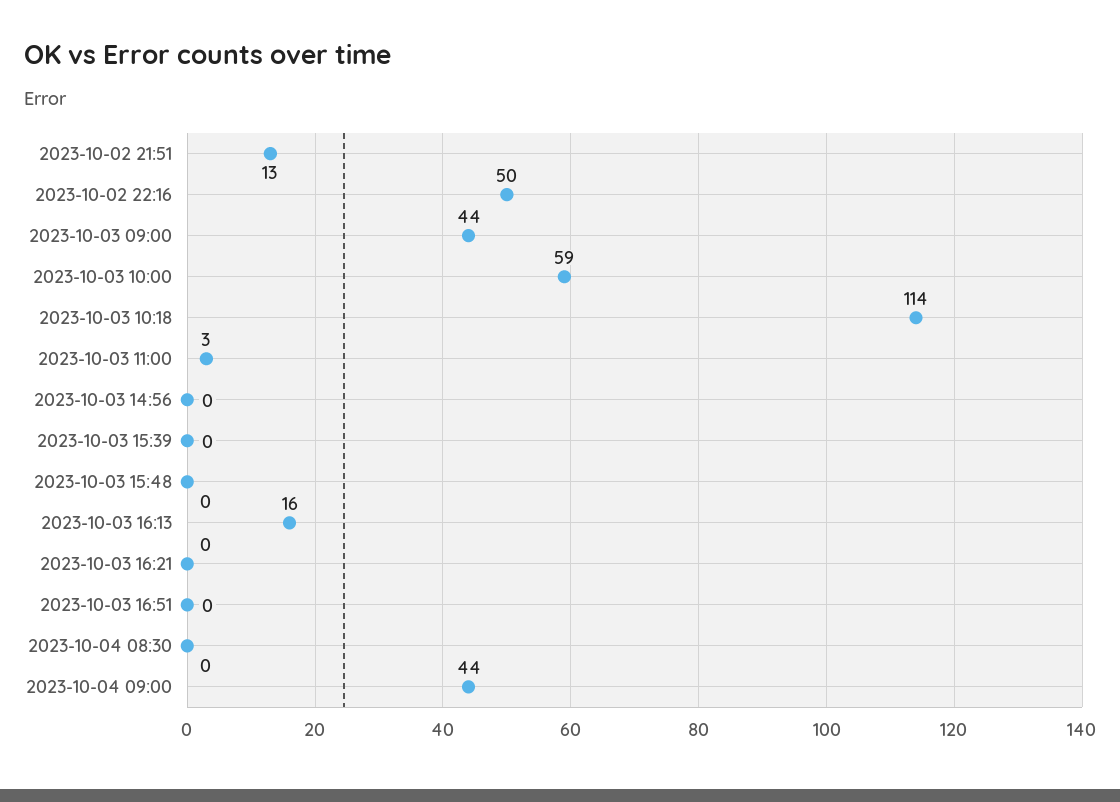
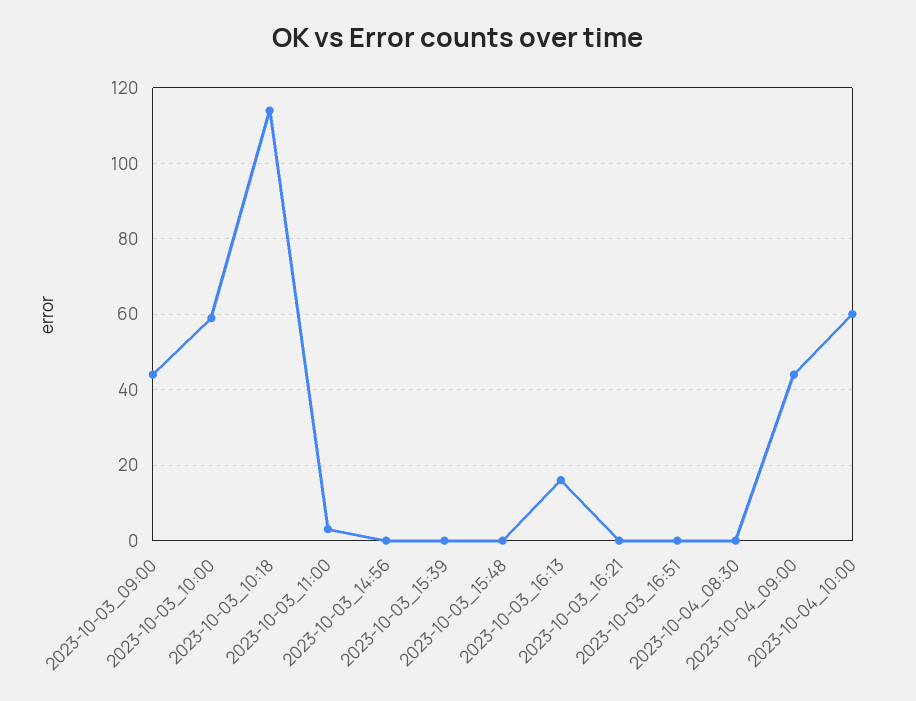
2023-10-02 21:51: 13 -> none
2023-10-02 22:16: 50 -> none
2023-10-04_10:00: none -> 60

